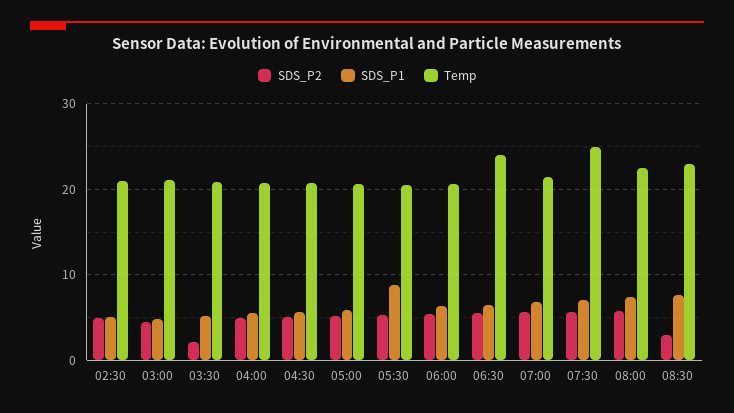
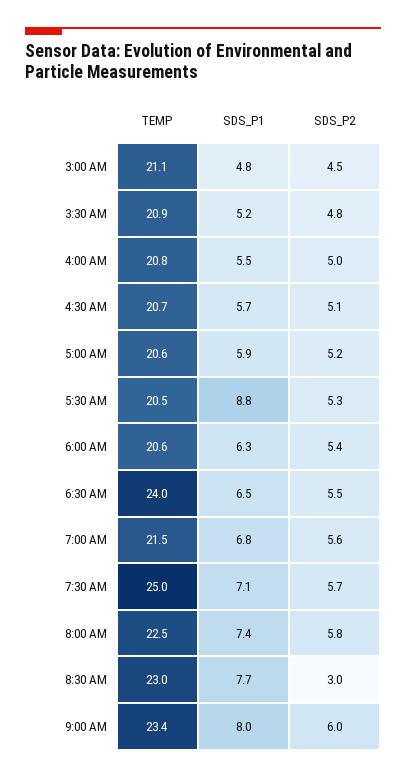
SDS_P2, 02:30: 5 -> none
SDS_P1, 02:30: 5 -> none
Temp, 02:30: 21 -> none
SDS_P2, 03:30: 2 -> 4.8
Temp, 9:00 AM: none -> 23.4
SDS_P1, 9:00 AM: none -> 8
SDS_P2, 9:00 AM: none -> 6

